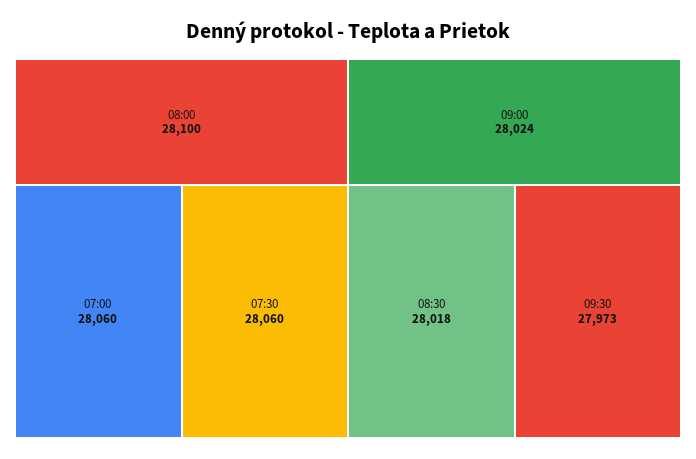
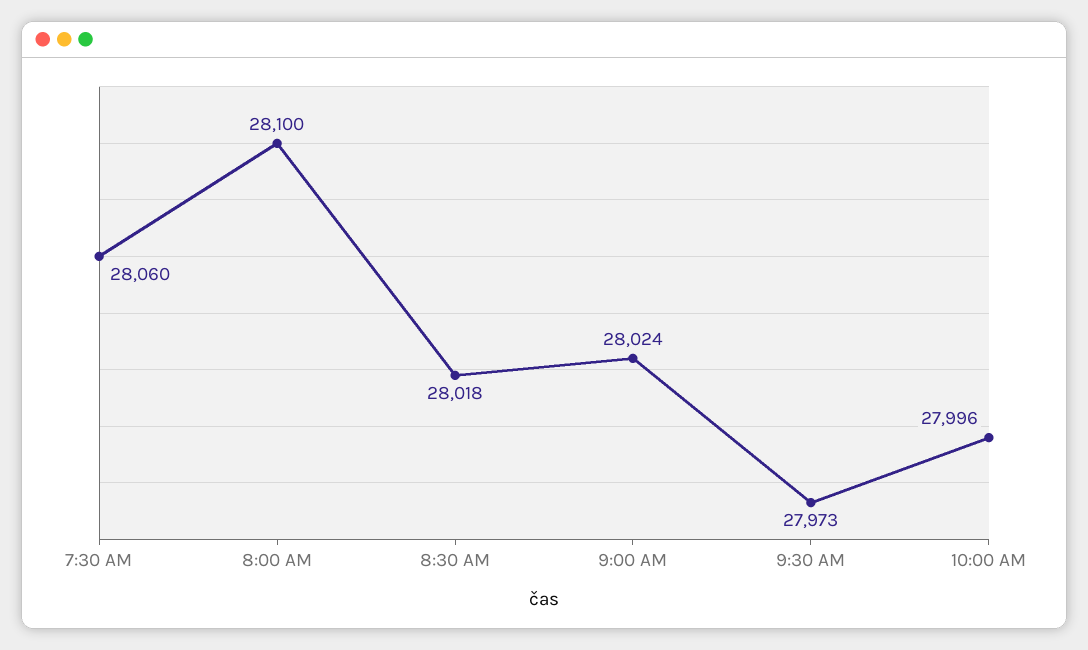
07:00: 28060 -> none
10:00 AM: none -> 27996

